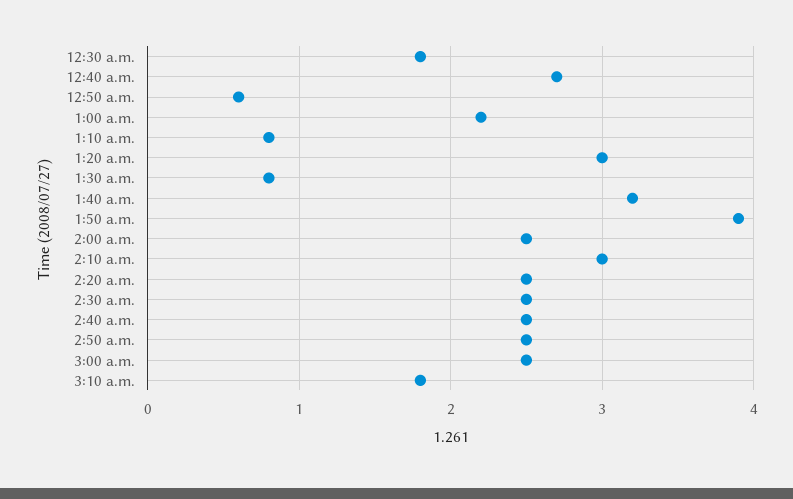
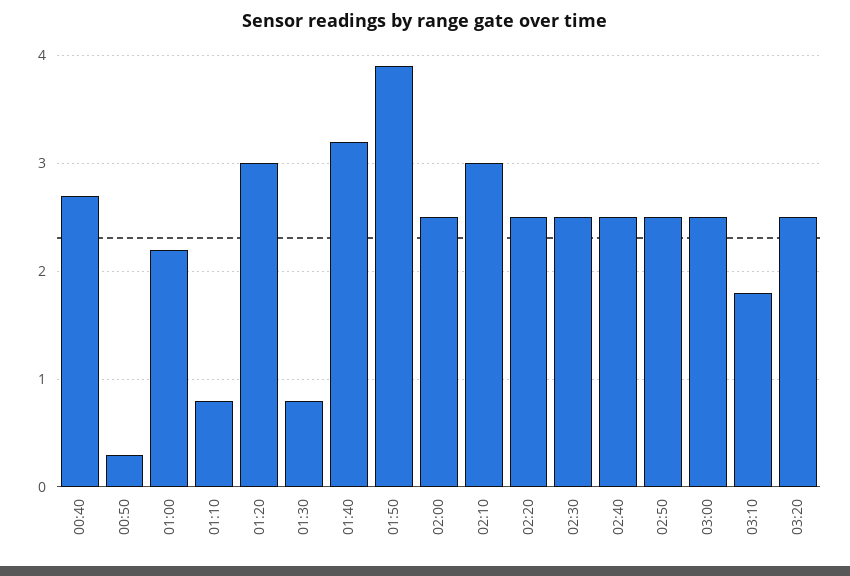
12:30 a.m.: 1.8 -> none
12:50 a.m.: 0.6 -> 0.3
03:20: none -> 2.5

